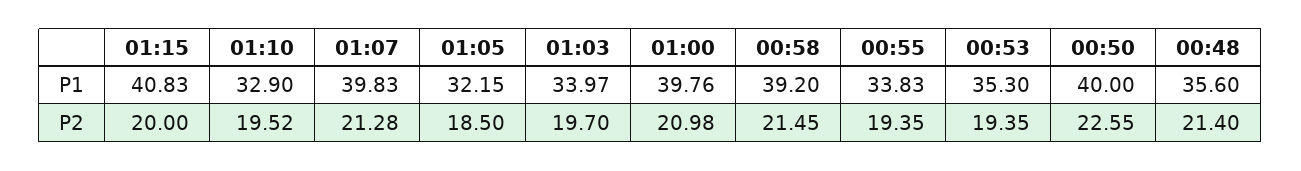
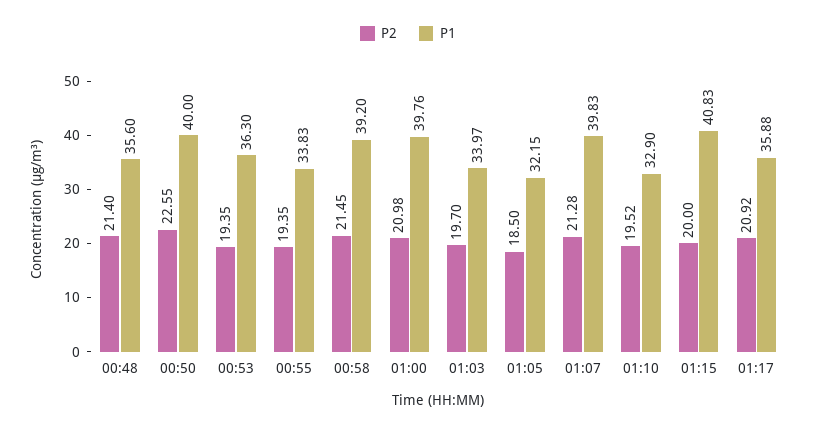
P1, 00:53: 35.3 -> 36.3
P2, 01:17: none -> 20.92
P1, 01:17: none -> 35.88

